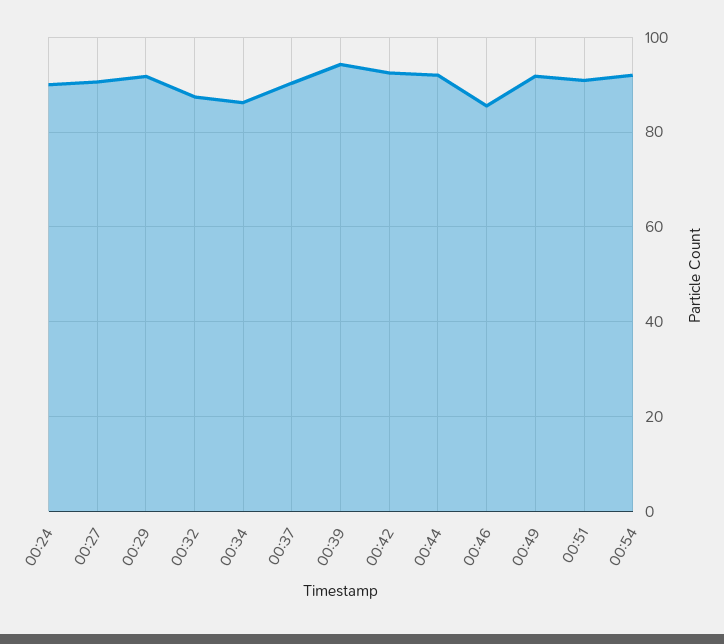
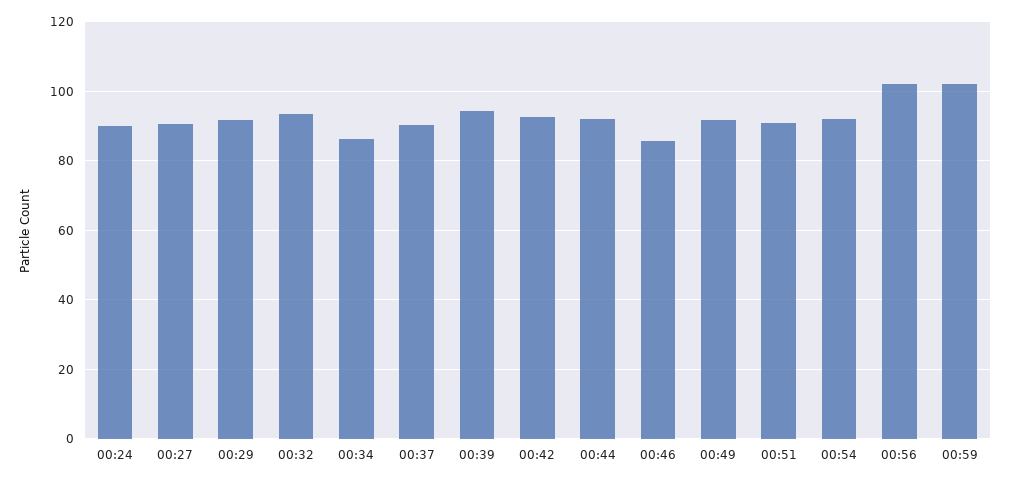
00:32: 88 -> 94
00:56: none -> 102
00:59: none -> 102

